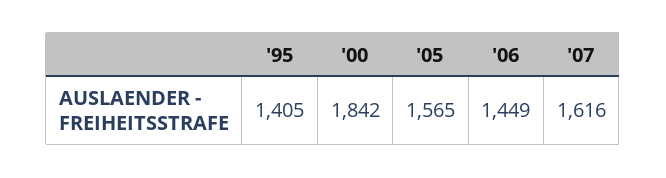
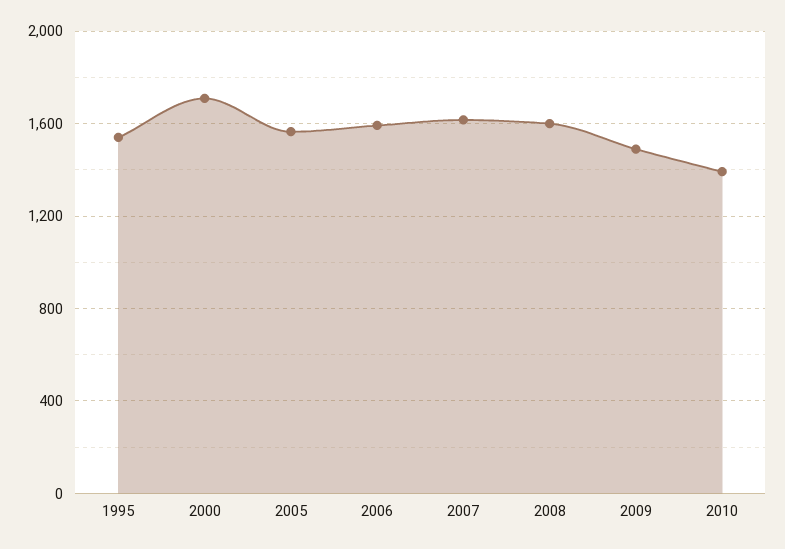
'95: 1405 -> 1550
'00: 1842 -> 1700
'06: 1449 -> 1600
2008: none -> 1600
2009: none -> 1500
2010: none -> 1400

